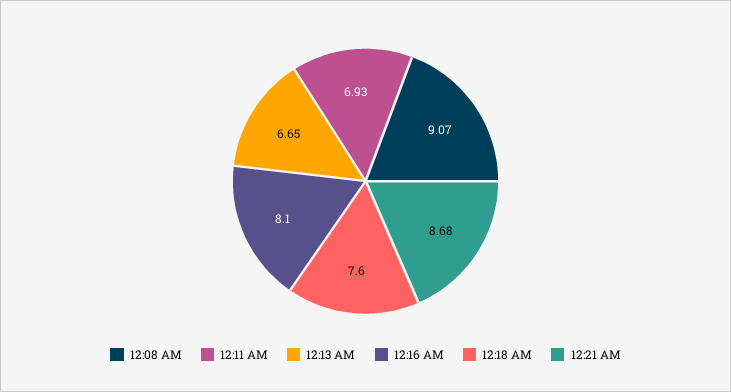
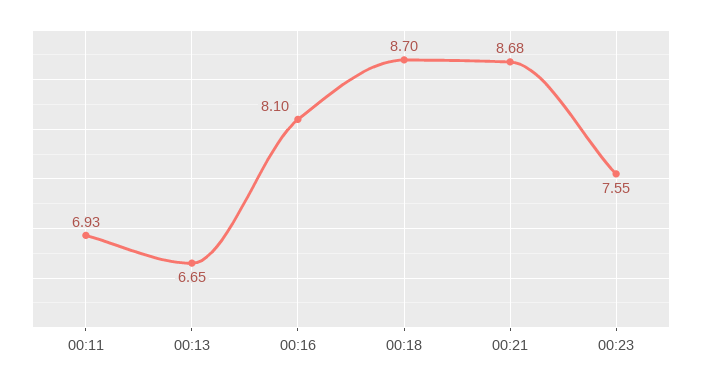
12:08 AM: 9.07 -> none
12:18 AM: 7.6 -> 8.7
00:23: none -> 7.55

